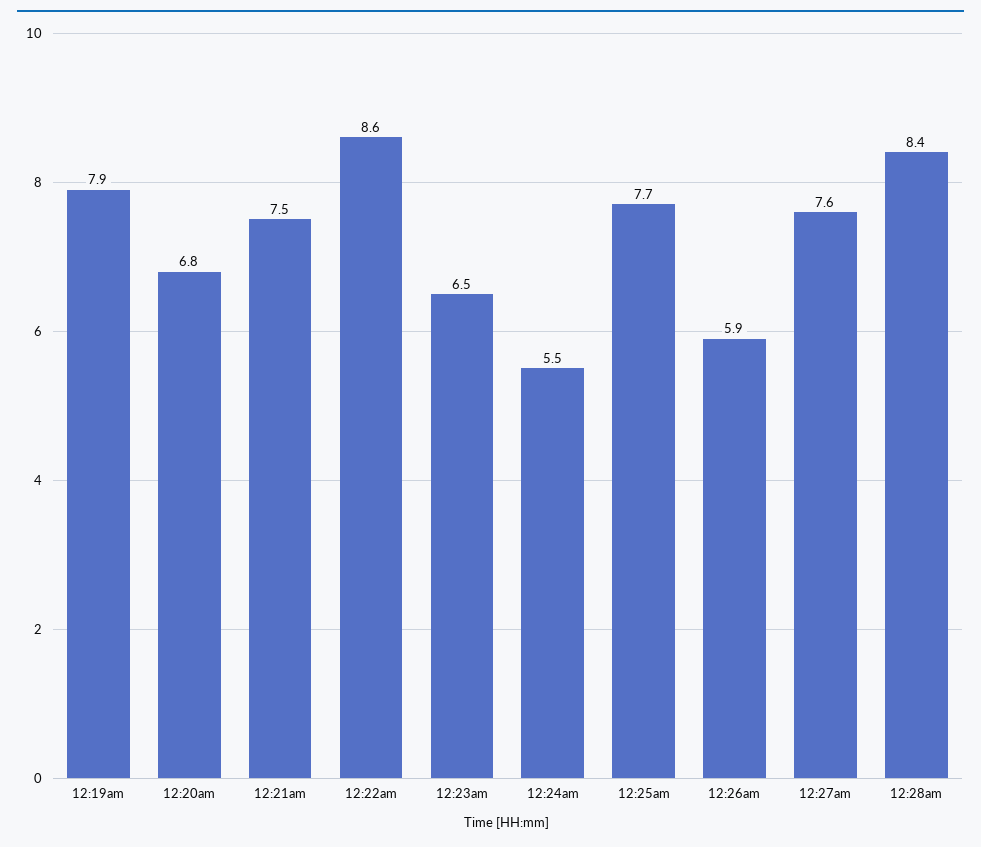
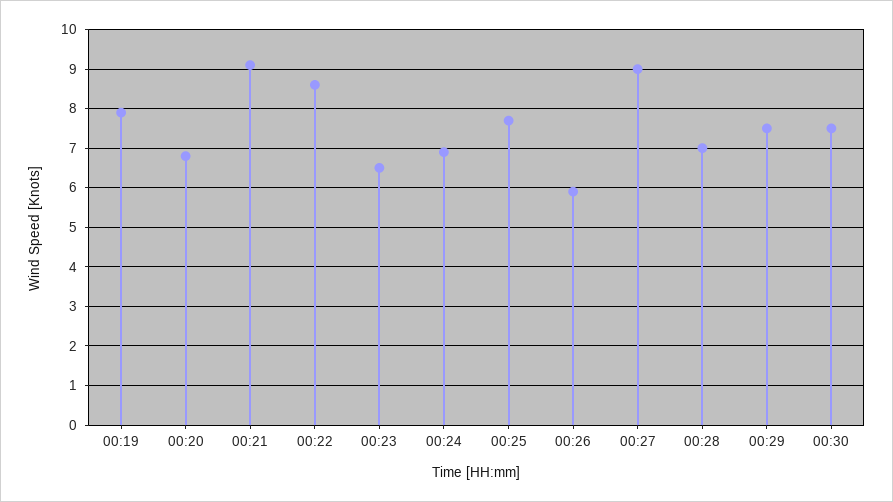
12:21am: 7.5 -> 9
12:24am: 5.5 -> 7
12:27am: 7.6 -> 9
12:28am: 8.4 -> 7
00:29: none -> 7.5
00:30: none -> 7.5

